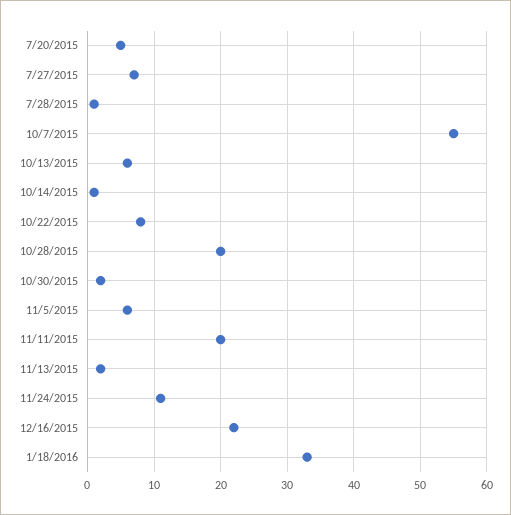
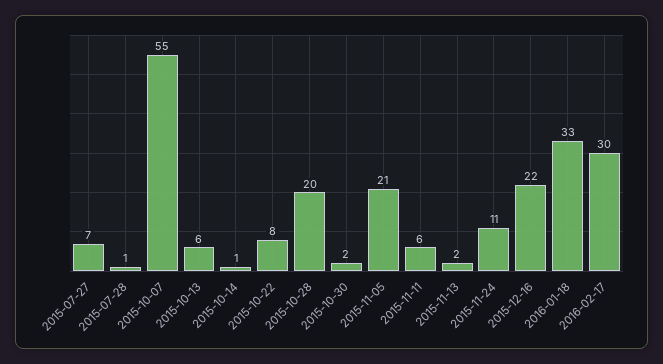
7/20/2015: 5 -> none
11/5/2015: 6 -> 21
11/11/2015: 20 -> 6
2016-02-17: none -> 30

